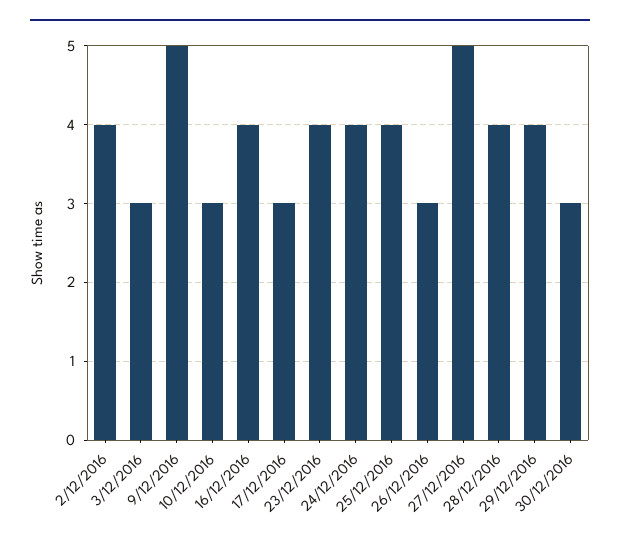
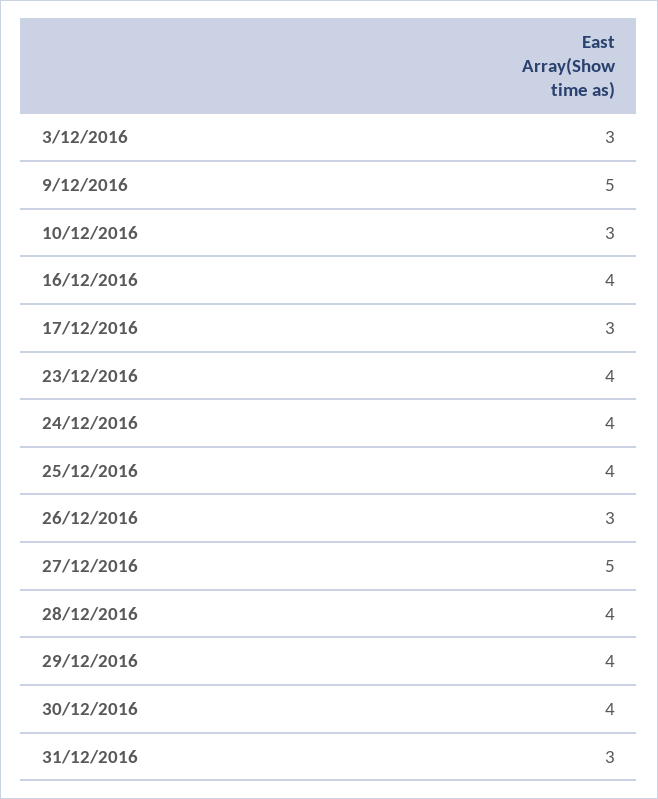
2/12/2016: 4 -> none
30/12/2016: 3 -> 4
31/12/2016: none -> 3

